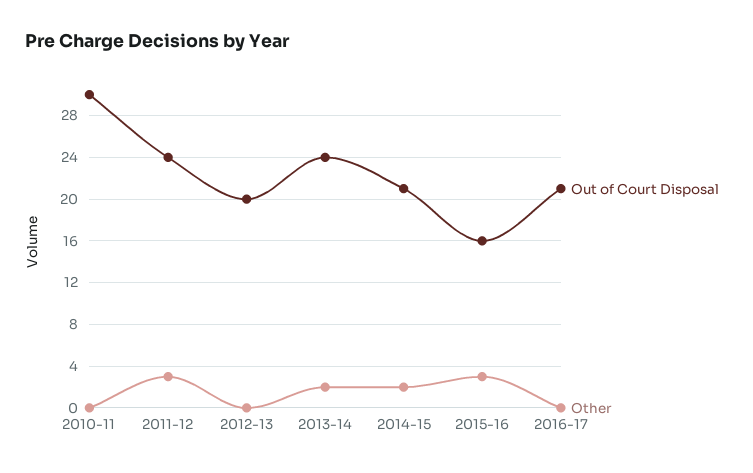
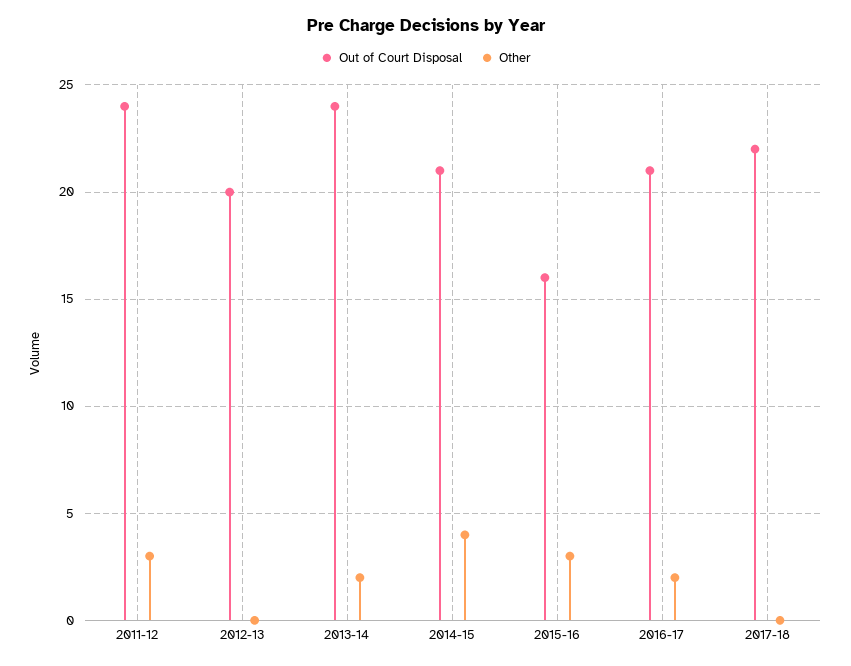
Out of Court Disposal, 2010-11: 30 -> none
Other, 2010-11: 0 -> none
Other, 2014-15: 2 -> 4
Other, 2016-17: 0 -> 2
Out of Court Disposal, 2017-18: none -> 22
Other, 2017-18: none -> 0

